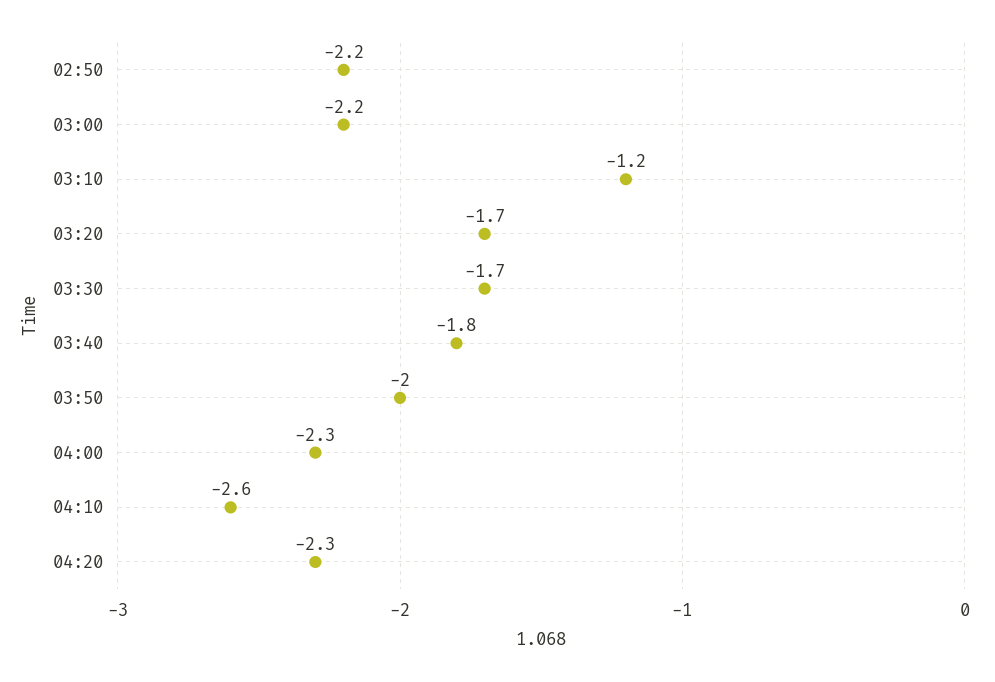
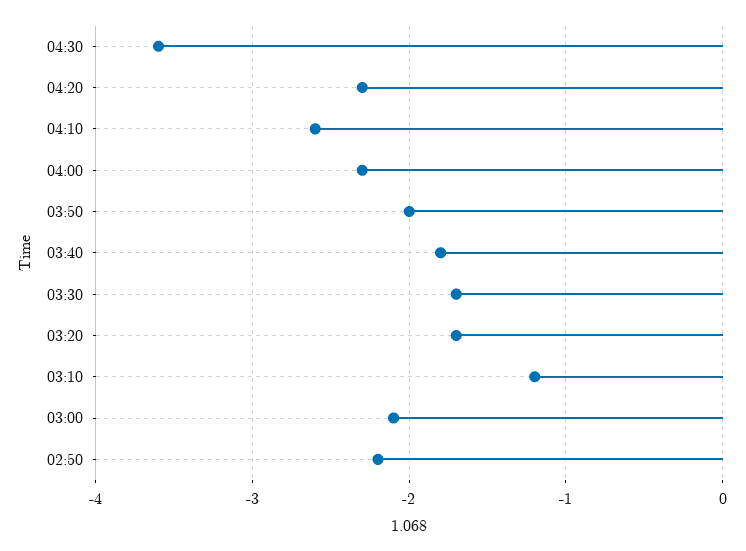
03:00: -2.2 -> -2.1
04:30: none -> -3.6

